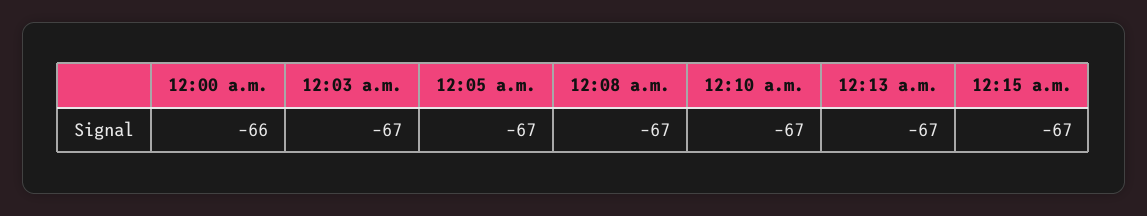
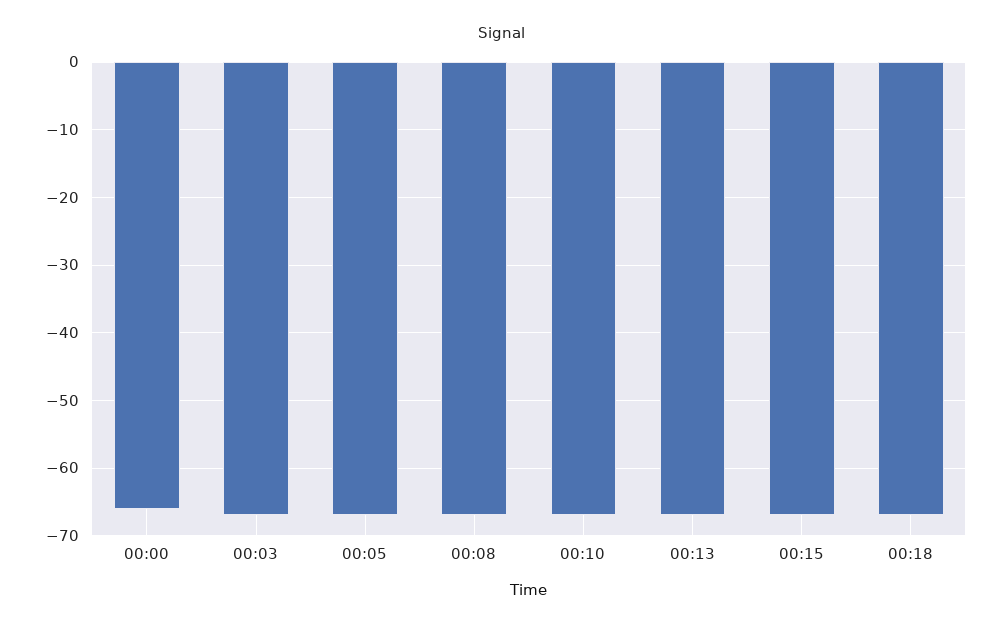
00:18: none -> -67

